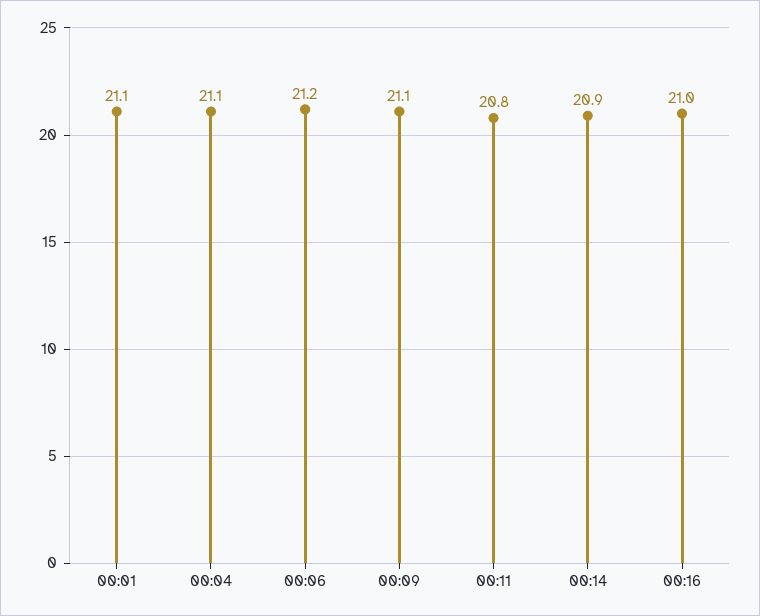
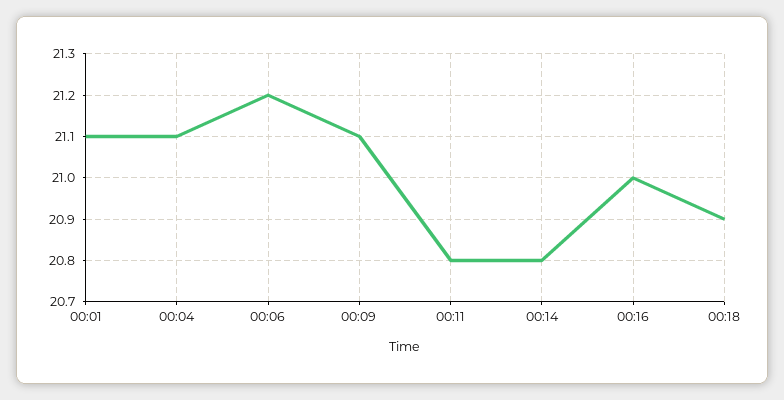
00:14: 20.9 -> 20.8
00:18: none -> 20.9

